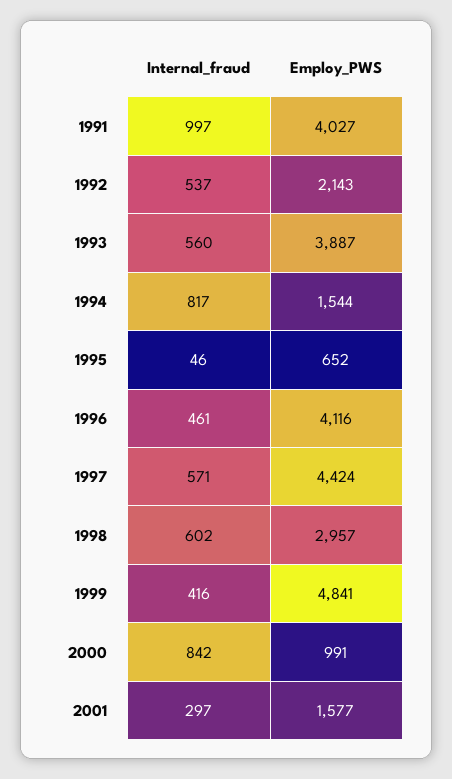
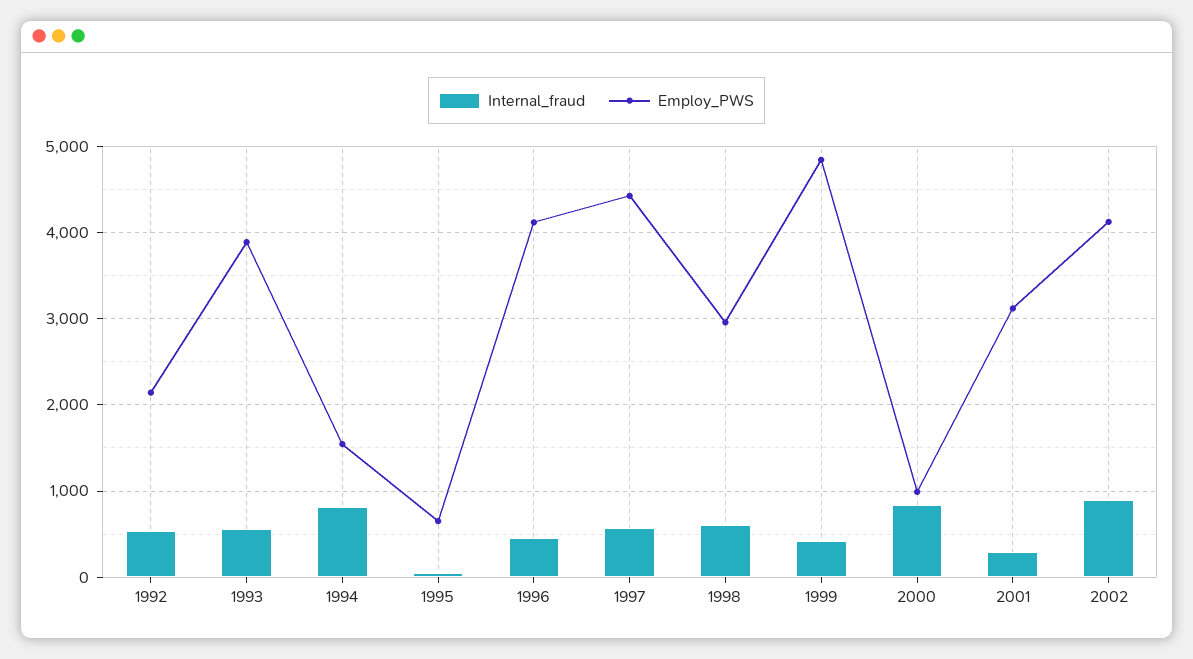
Internal_fraud, 1991: 997 -> none
Employ_PWS, 1991: 4027 -> none
Employ_PWS, 2001: 1577 -> 3100
Internal_fraud, 2002: none -> 900
Employ_PWS, 2002: none -> 4100

